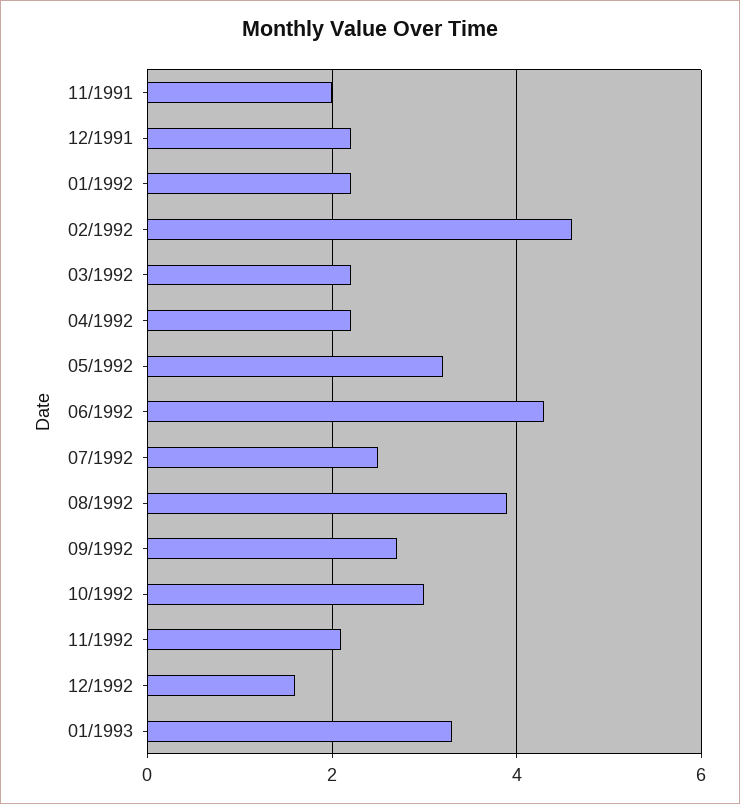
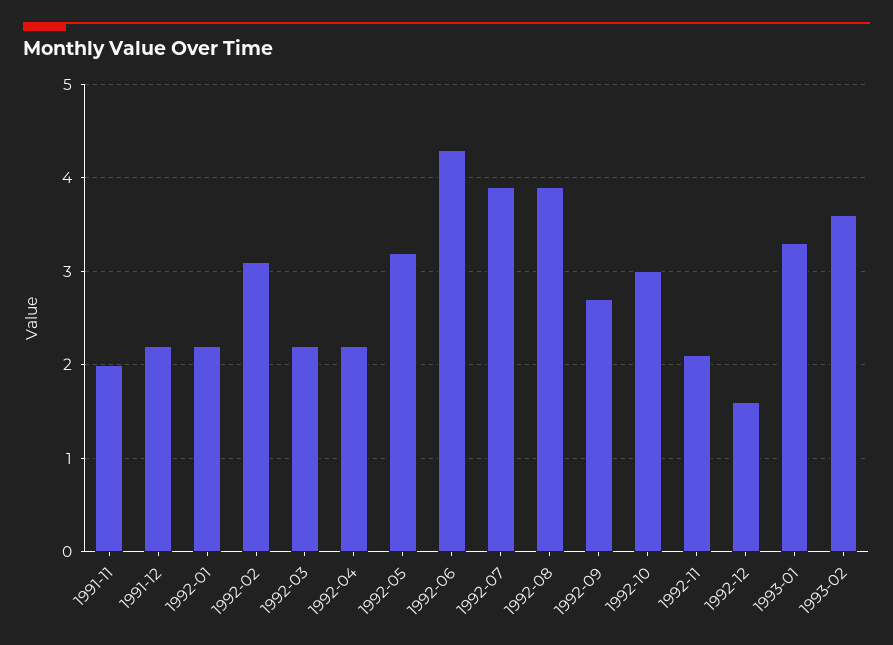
02/1992: 4.5 -> 3.1
07/1992: 2.5 -> 3.9
1993-02: none -> 3.6

